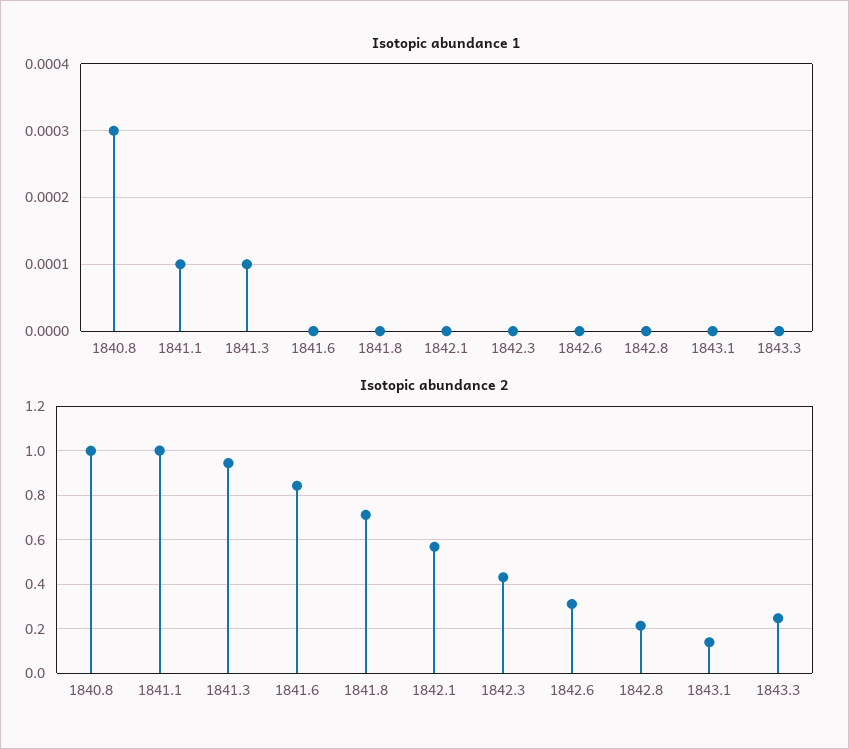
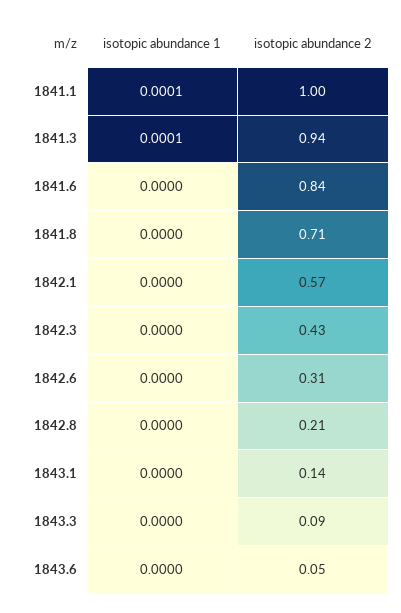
Isotopic abundance 1, 1840.8: 0.0003 -> none
Isotopic abundance 2, 1840.8: 1 -> none
Isotopic abundance 2, 1843.3: 0.25 -> 0.09
Isotopic abundance 1, 1843.6: none -> 0
Isotopic abundance 2, 1843.6: none -> 0.05

